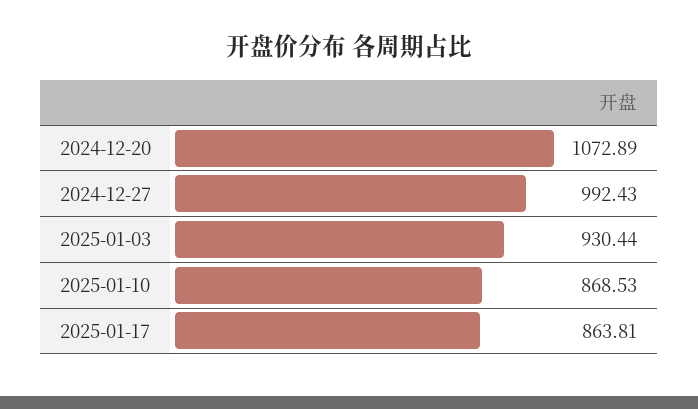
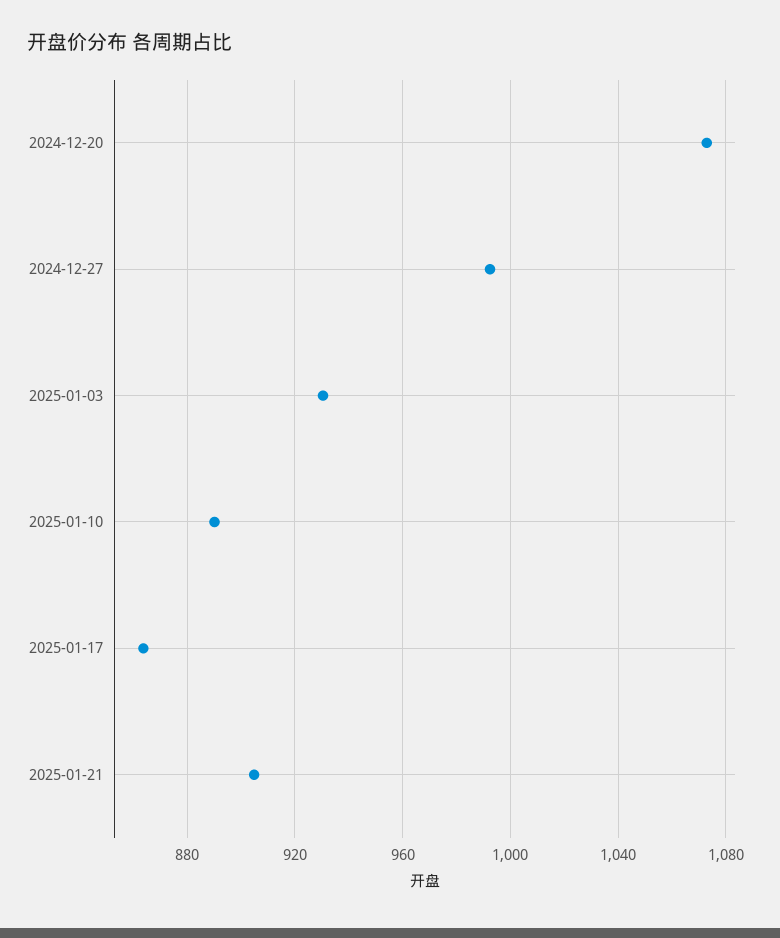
2025-01-10: 868.53 -> 890
2025-01-21: none -> 905

